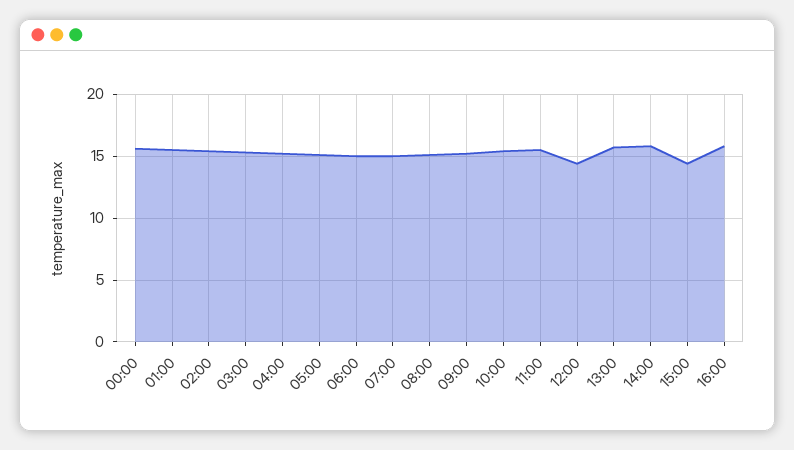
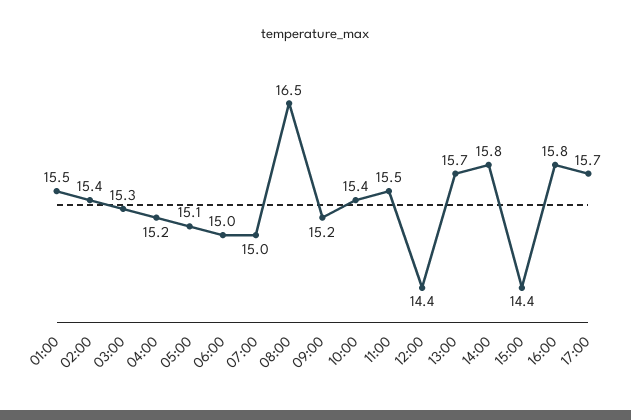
00:00: 15.5 -> none
08:00: 15 -> 16.5
17:00: none -> 15.7

